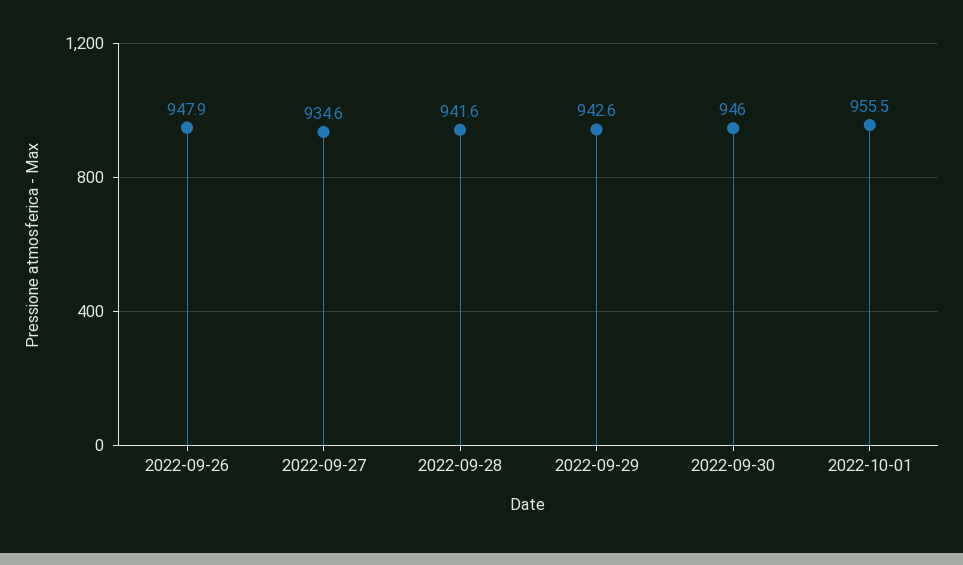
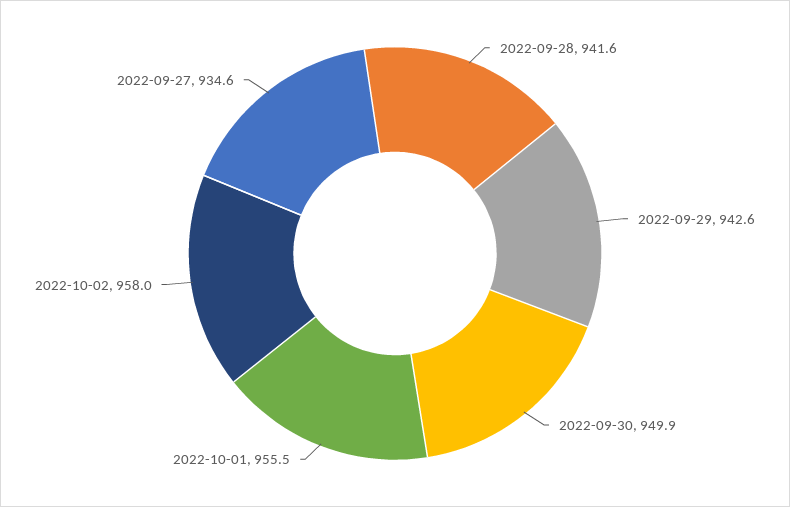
2022-09-26: 947.9 -> none
2022-09-30: 946 -> 949.9
2022-10-02: none -> 958

